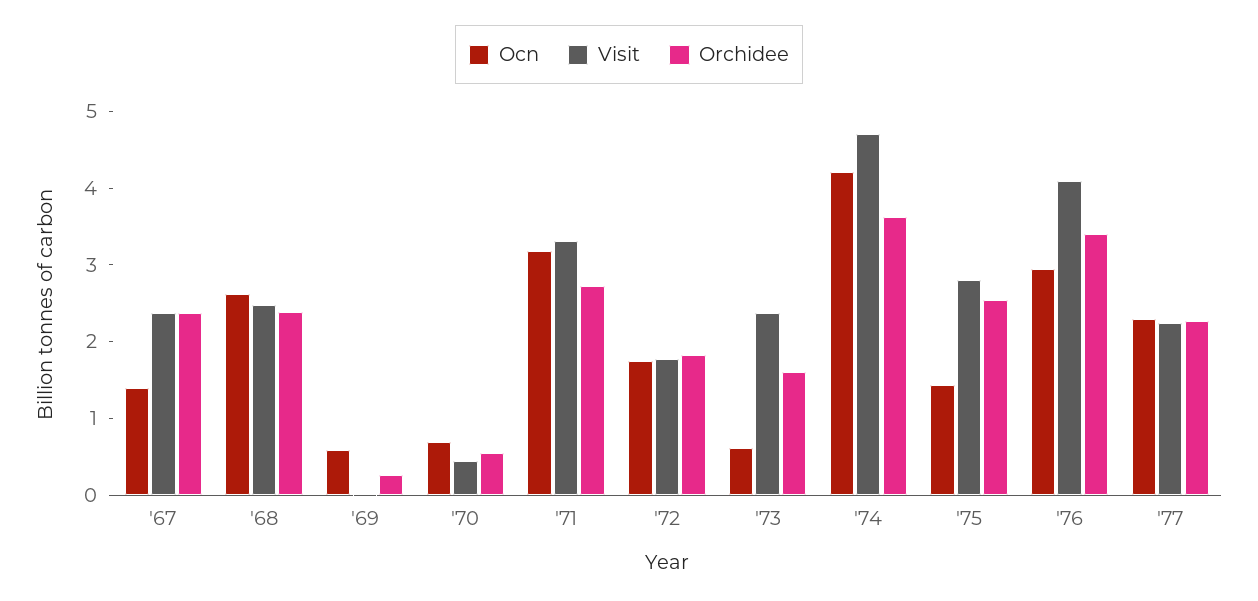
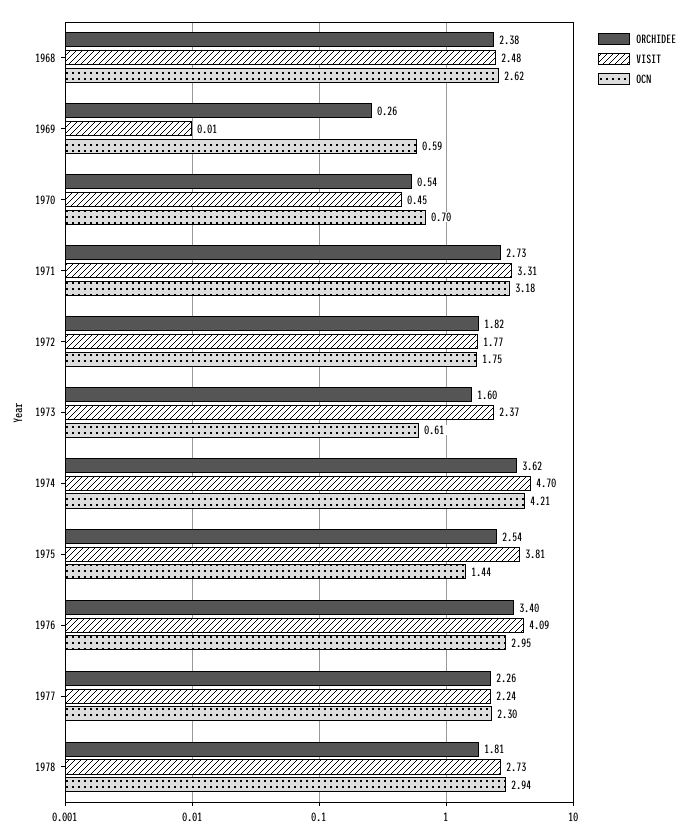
Ocn, '67: 1.4 -> none
Visit, '67: 2.4 -> none
Orchidee, '67: 2.4 -> none
Visit, '75: 2.8 -> 3.81
Orchidee, 1978: none -> 1.81
Visit, 1978: none -> 2.73
Ocn, 1978: none -> 2.94

